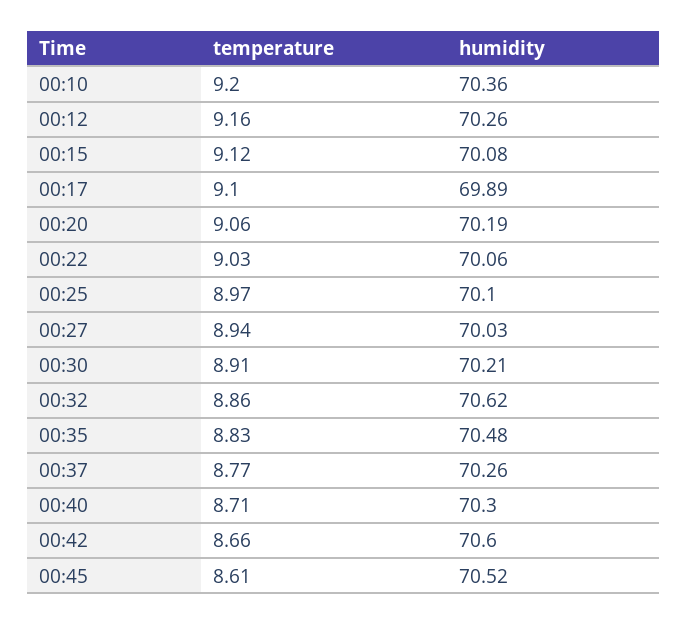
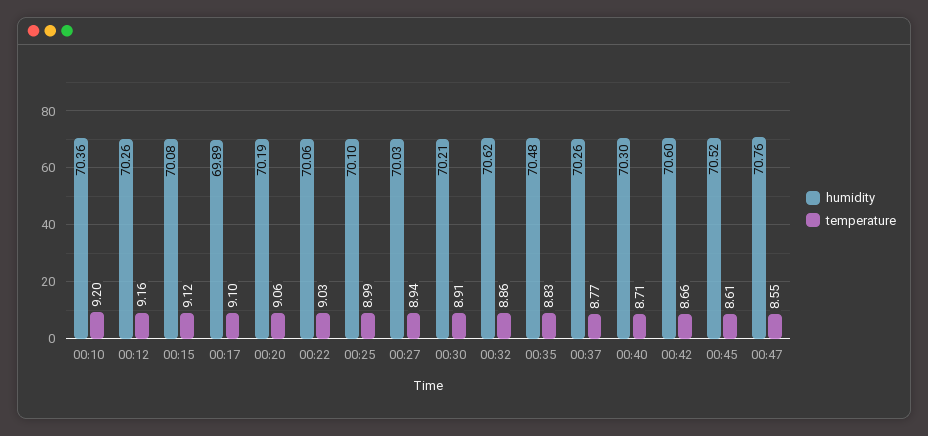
temperature, 00:25: 8.97 -> 8.99
humidity, 00:47: none -> 70.76
temperature, 00:47: none -> 8.55

